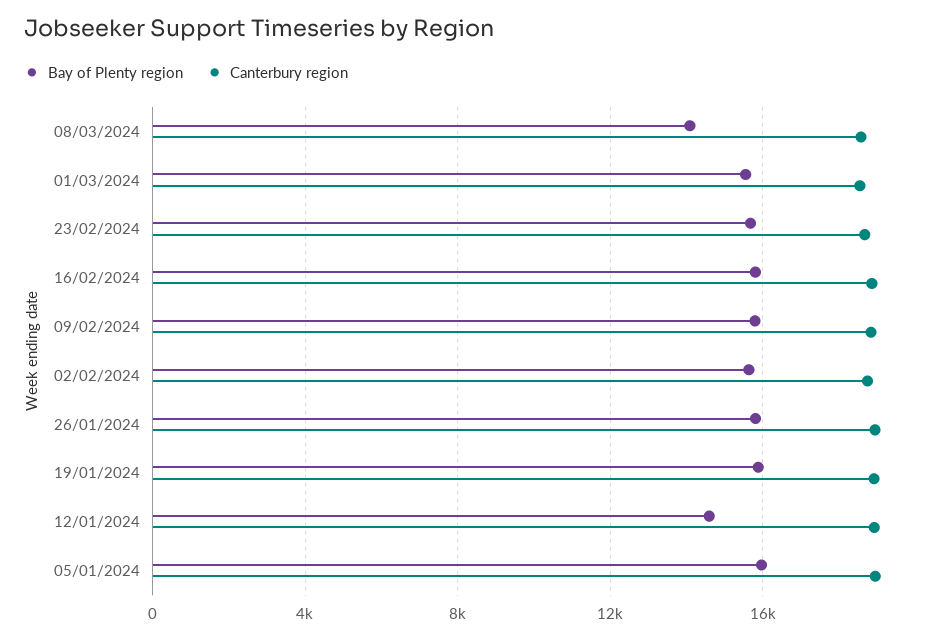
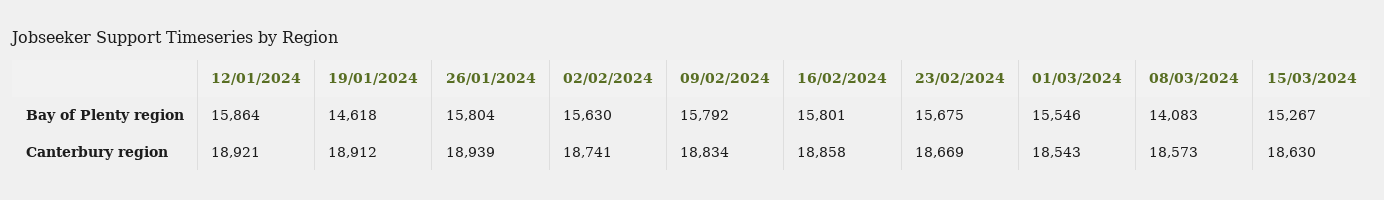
Bay of Plenty region, 19/01/2024: 16000 -> 14618
Bay of Plenty region, 12/01/2024: 14500 -> 15864
Bay of Plenty region, 05/01/2024: 16000 -> none
Canterbury region, 05/01/2024: 19000 -> none
Bay of Plenty region, 15/03/2024: none -> 15267
Canterbury region, 15/03/2024: none -> 18630

